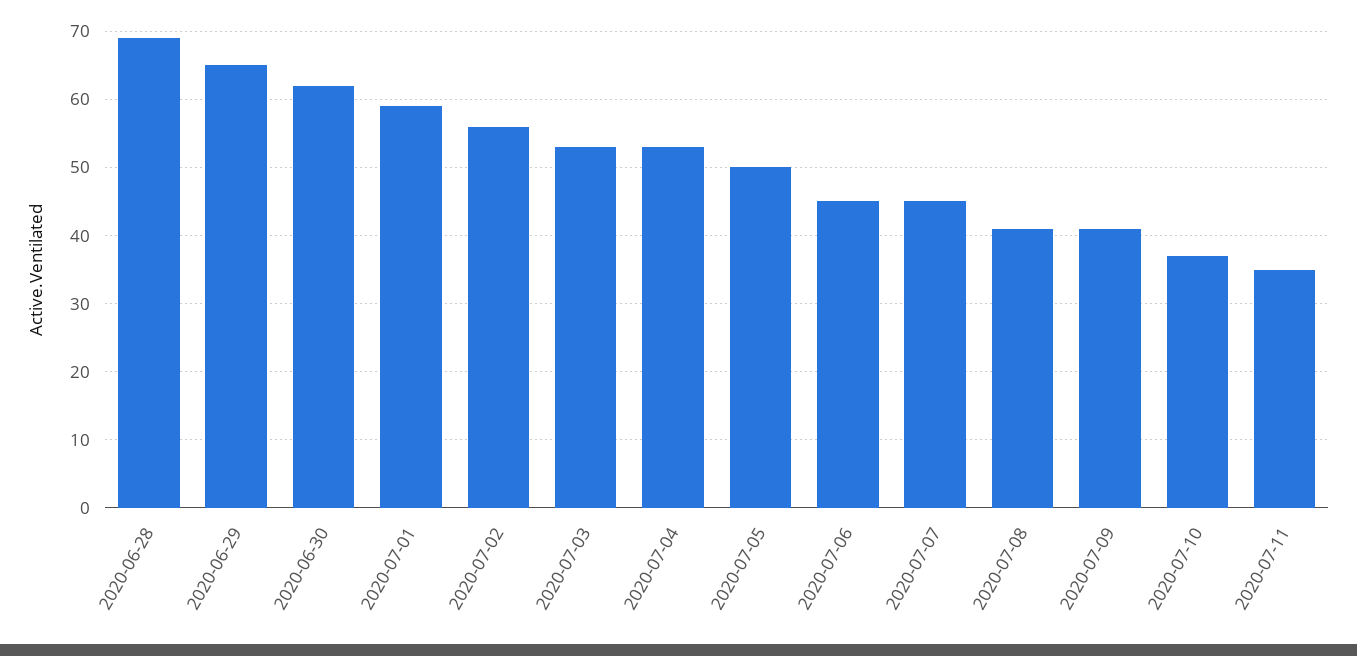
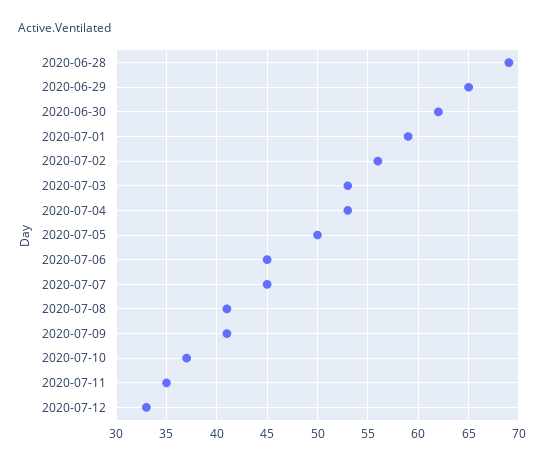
2020-07-12: none -> 33

